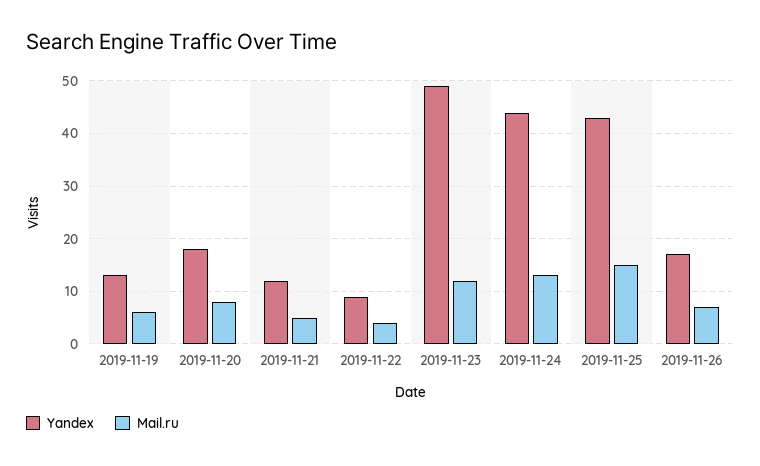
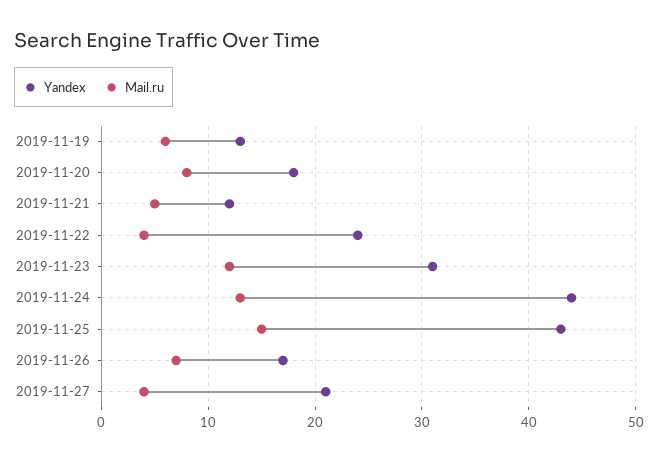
Yandex, 2019-11-22: 10 -> 24
Yandex, 2019-11-23: 50 -> 31
Yandex, 2019-11-27: none -> 21
Mail.ru, 2019-11-27: none -> 4

